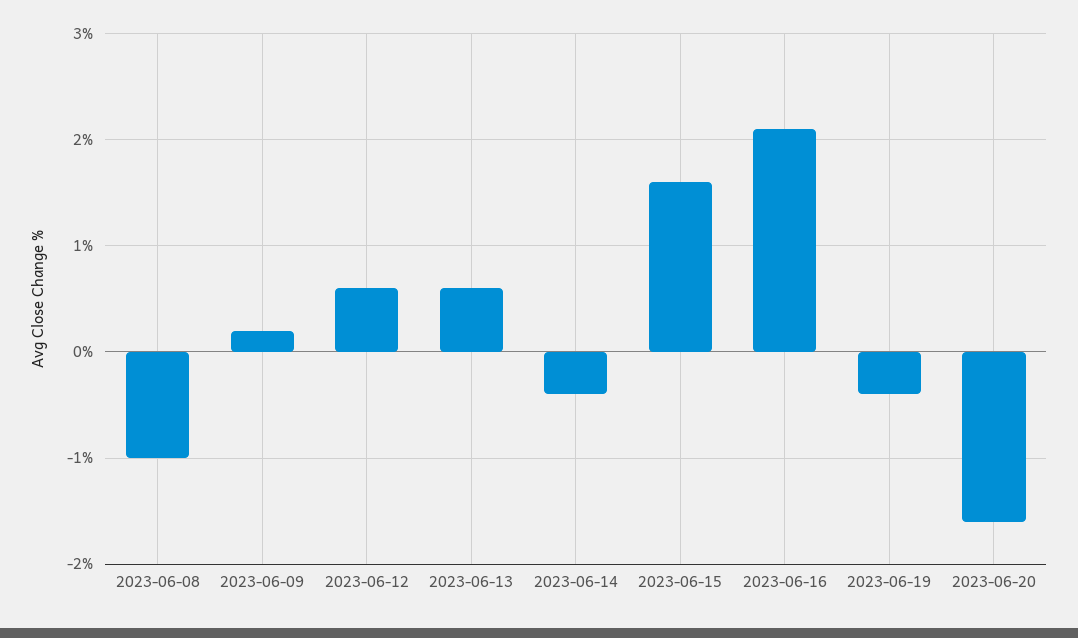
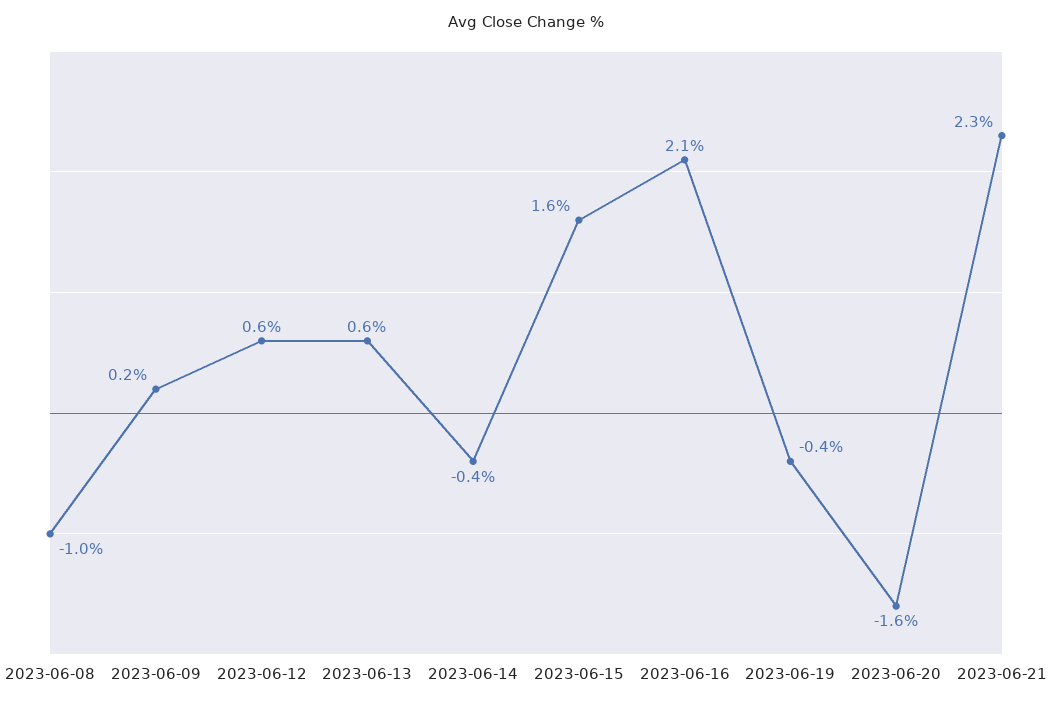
2023-06-21: none -> 2.3

